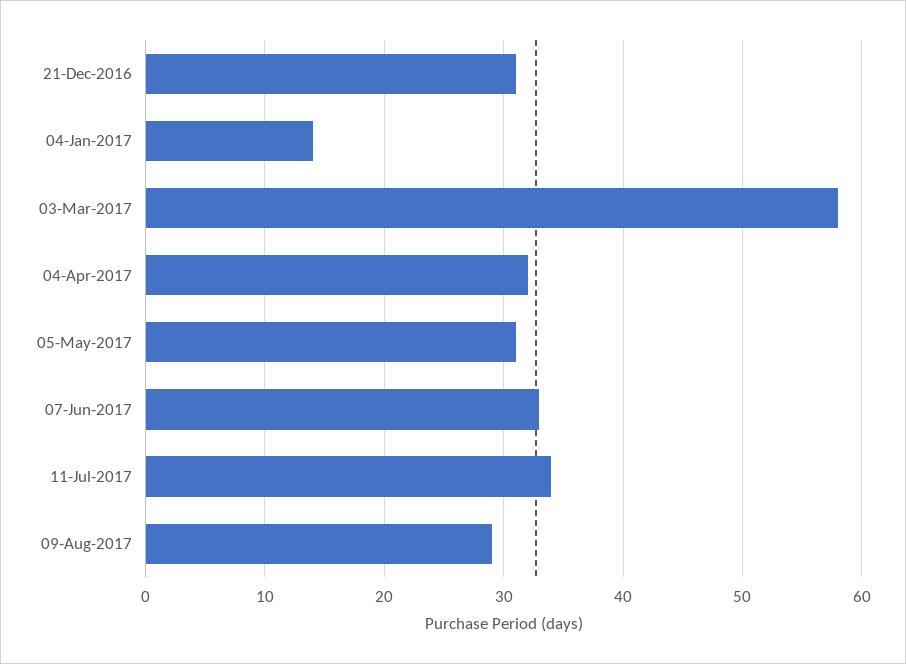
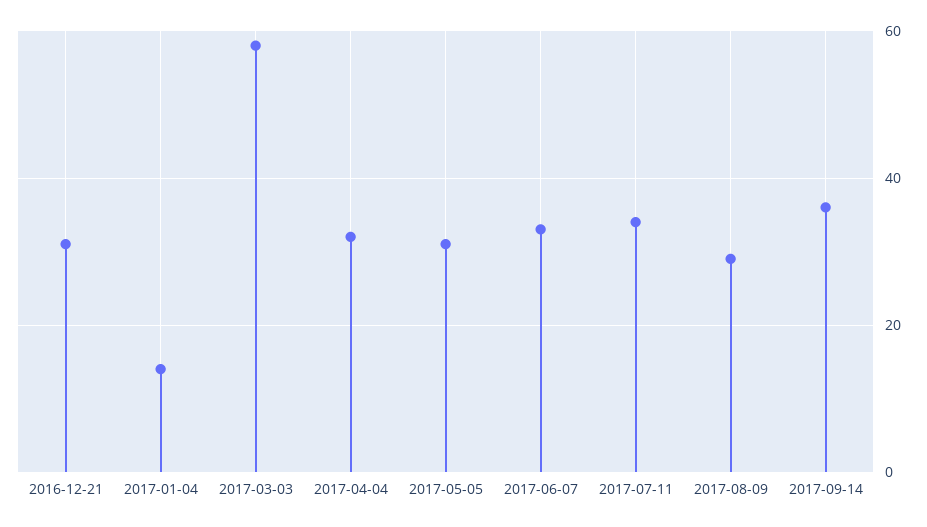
2017-09-14: none -> 35

